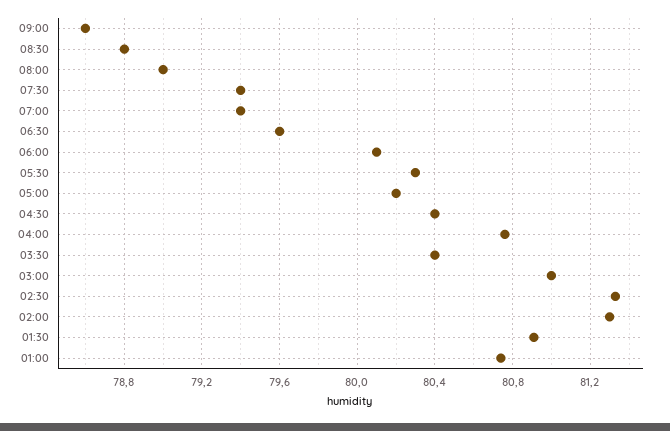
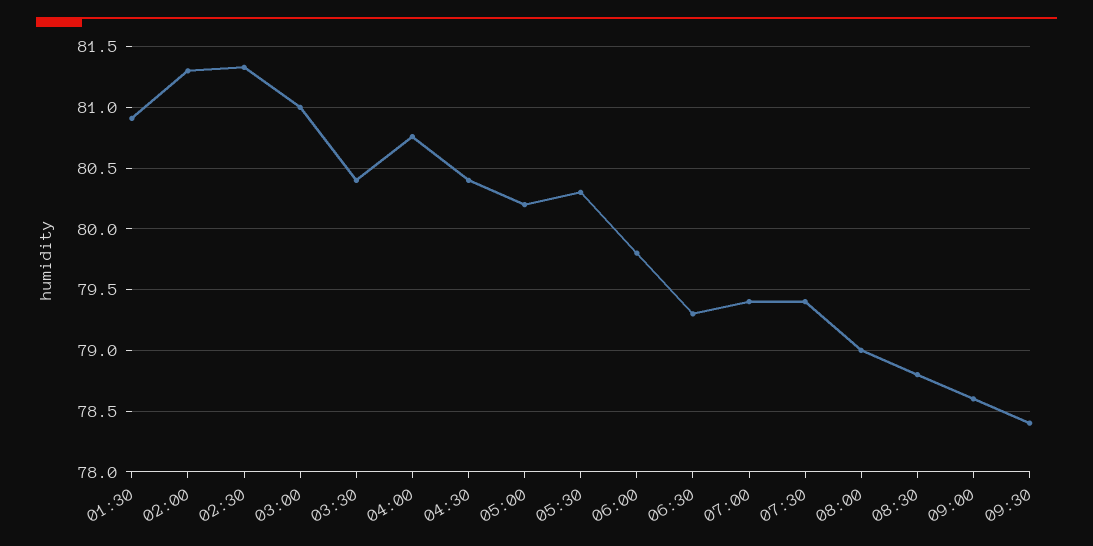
06:30: 79.6 -> 79.3
06:00: 80.1 -> 79.8
01:00: 80.75 -> none
09:30: none -> 78.4

